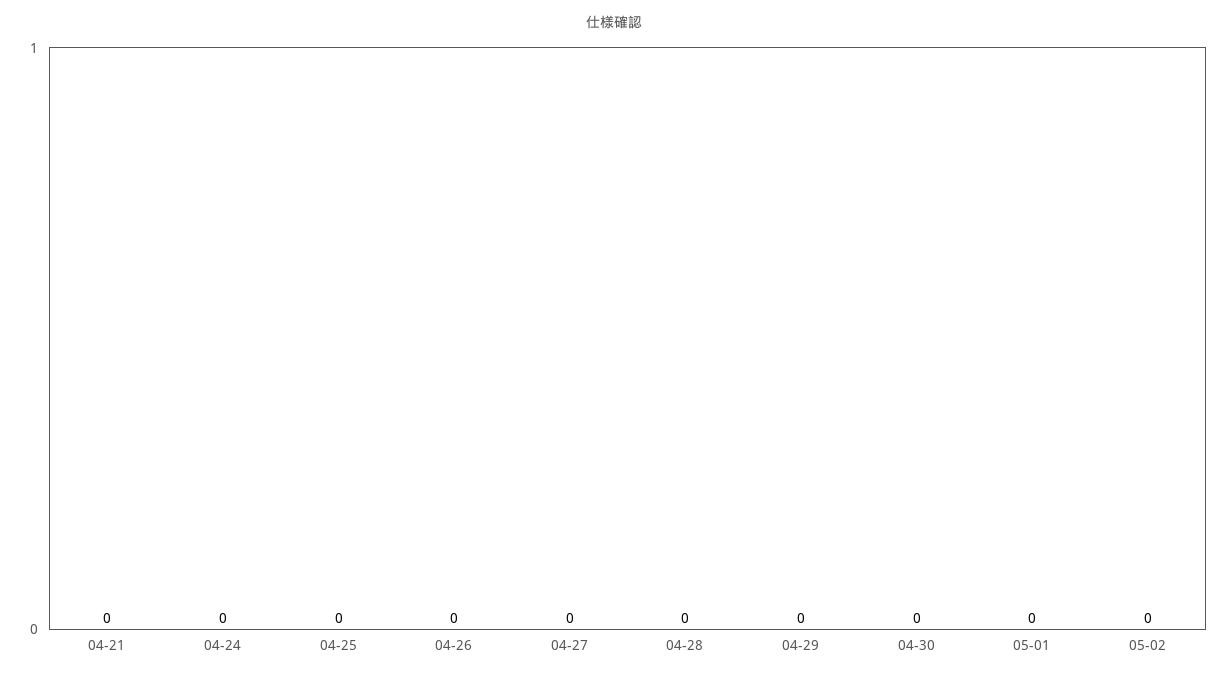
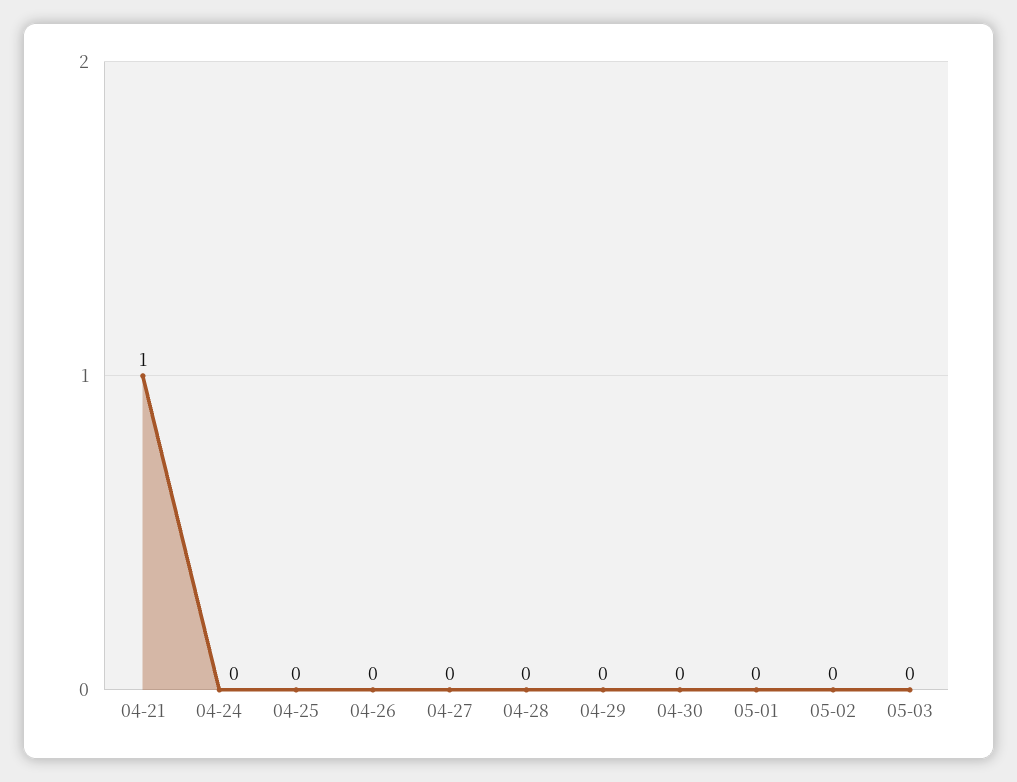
04-21: 0 -> 1
05-03: none -> 0

